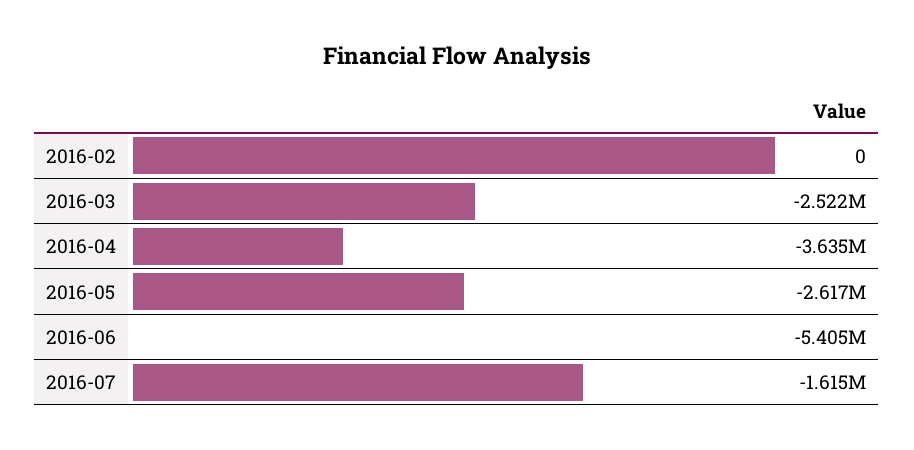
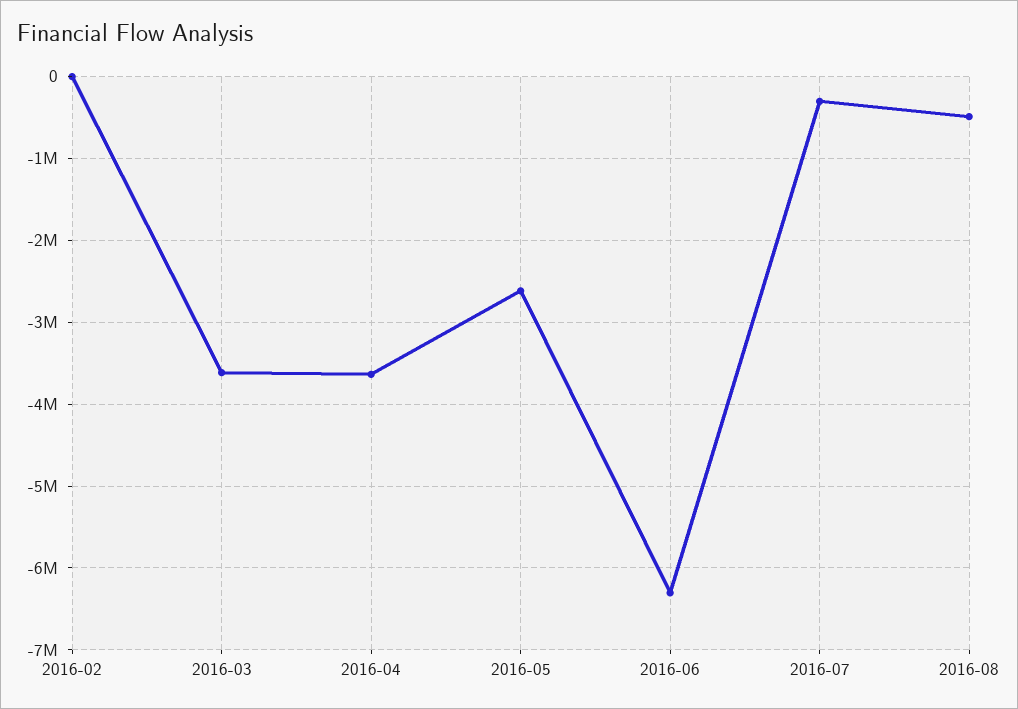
2016-03: -2522000 -> -3600000
2016-06: -5405000 -> -6300000
2016-07: -1615000 -> -300000
2016-08: none -> -500000

